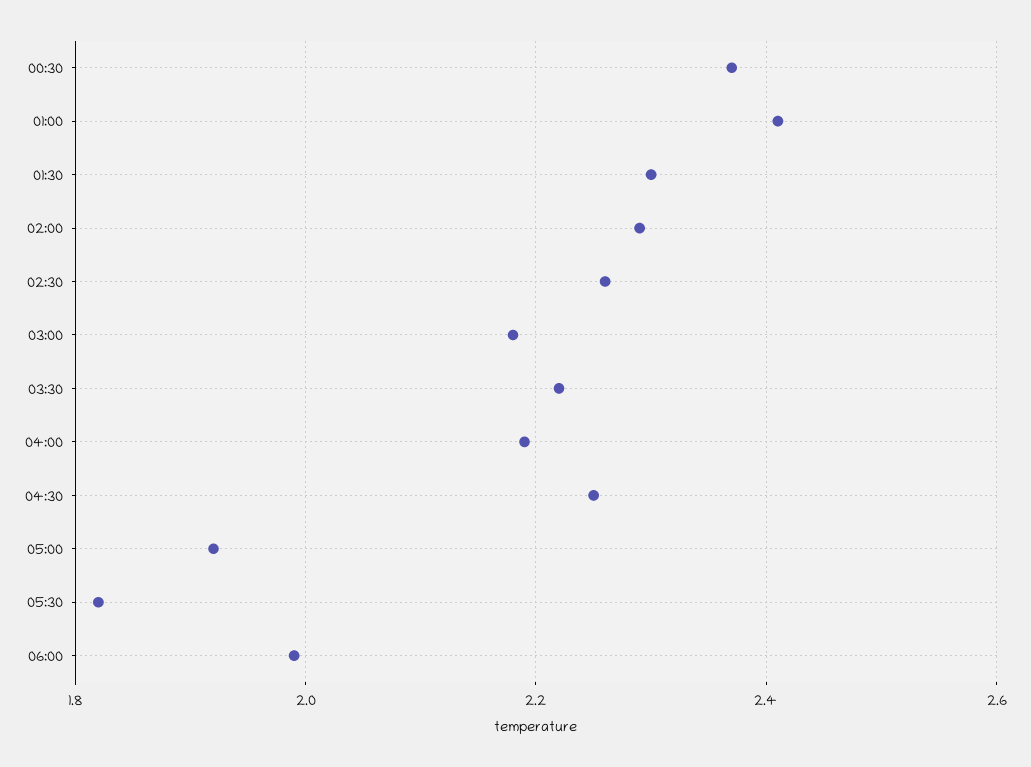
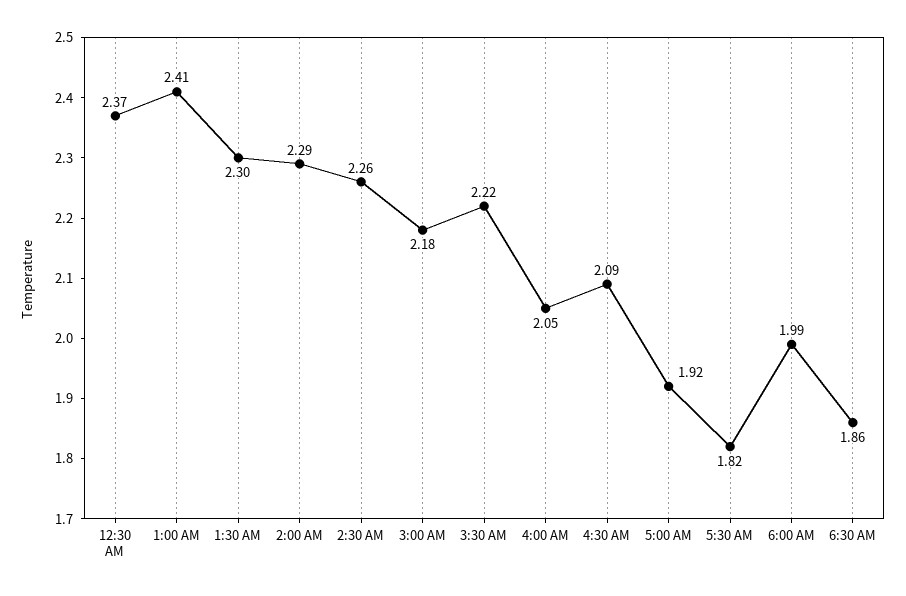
04:00: 2.2 -> 2.05
04:30: 2.25 -> 2.09
6:30 AM: none -> 1.86

